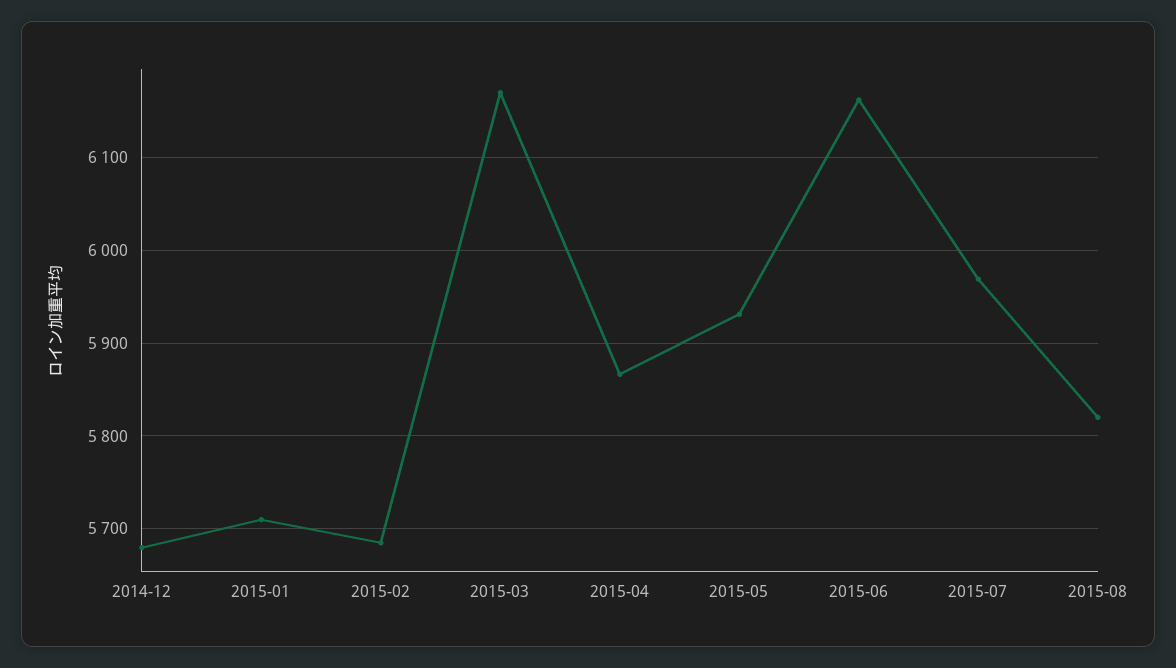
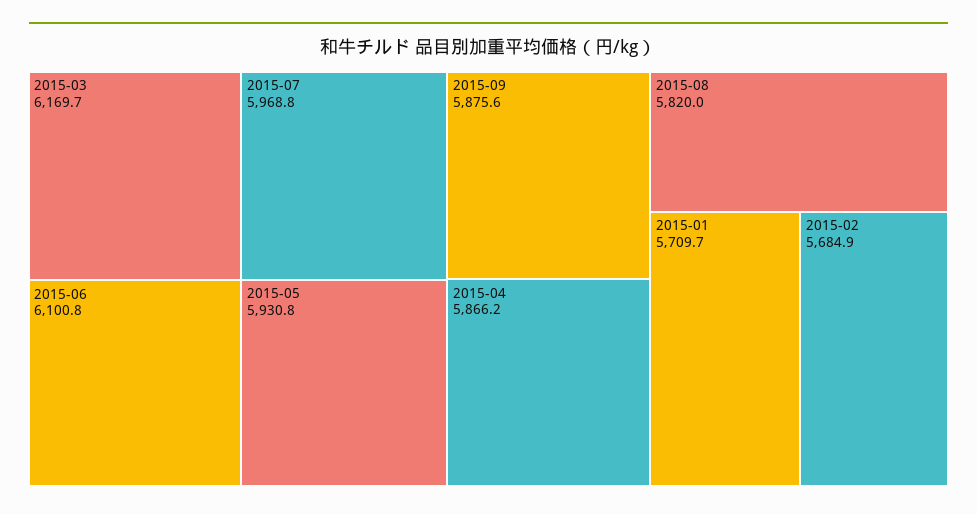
2014-12: 5680 -> none
2015-06: 6160 -> 6100.8
2015-09: none -> 5875.6

